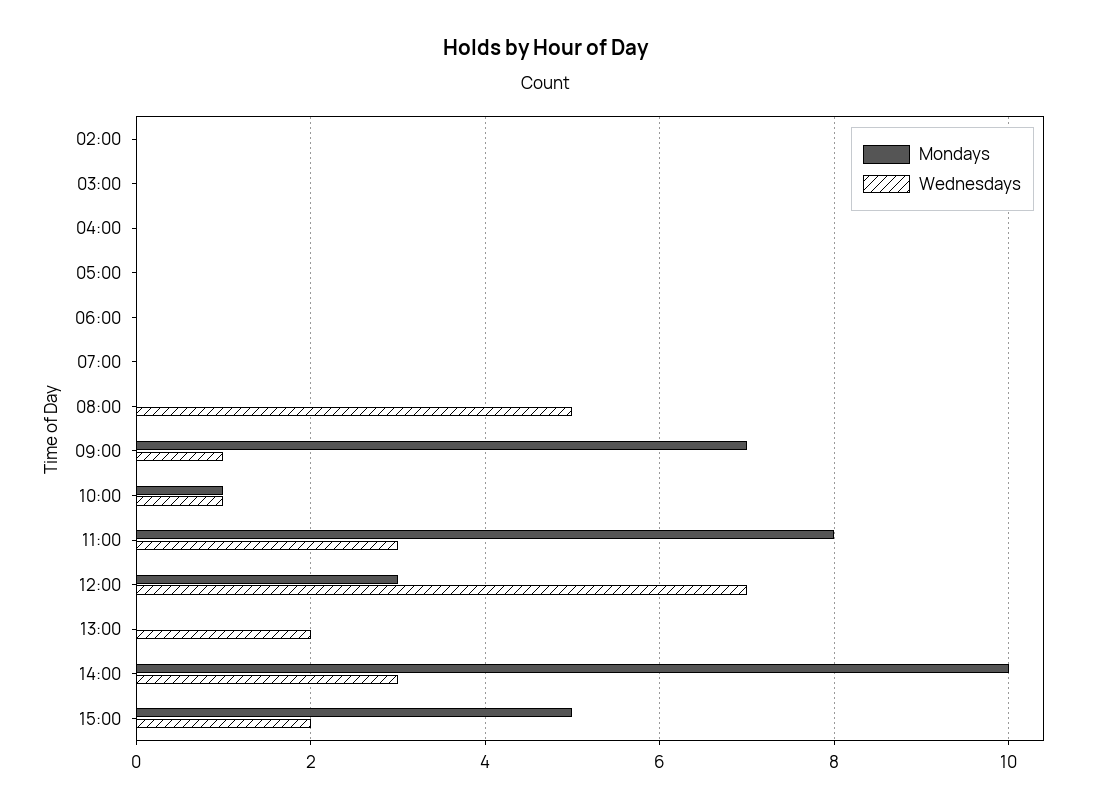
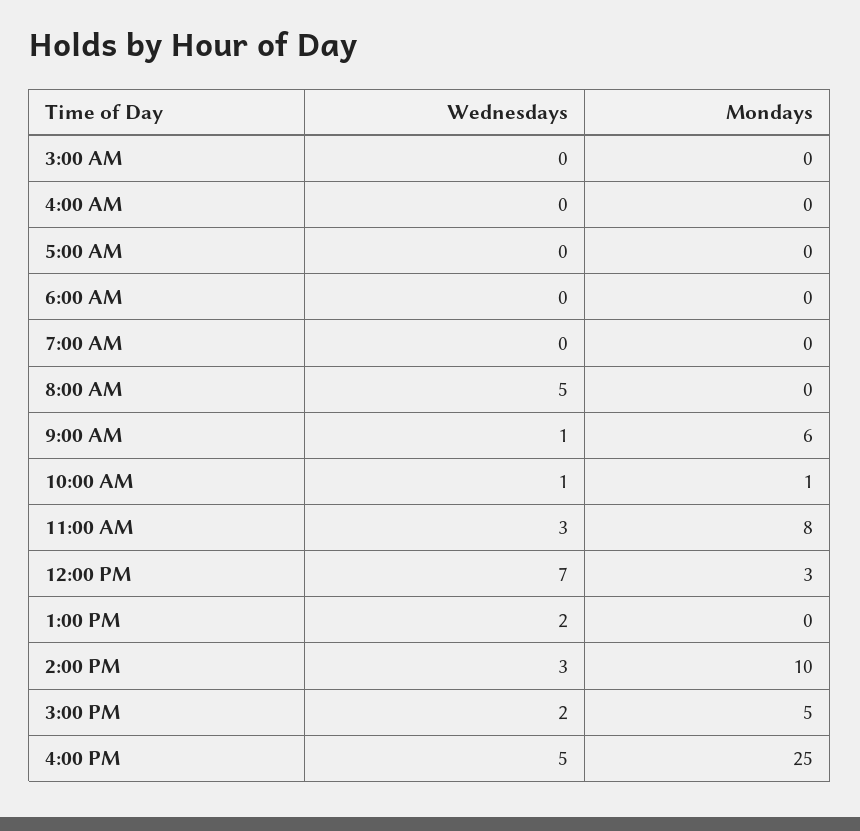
Mondays, 02:00: 0 -> none
Wednesdays, 02:00: 0 -> none
Mondays, 09:00: 7 -> 6
Wednesdays, 4:00 PM: none -> 5
Mondays, 4:00 PM: none -> 25

